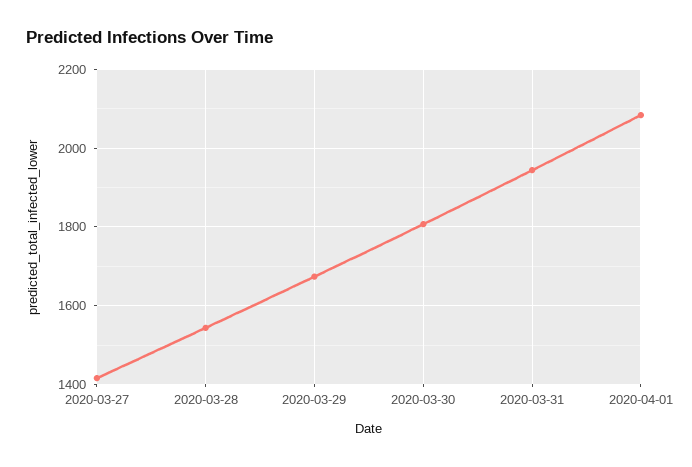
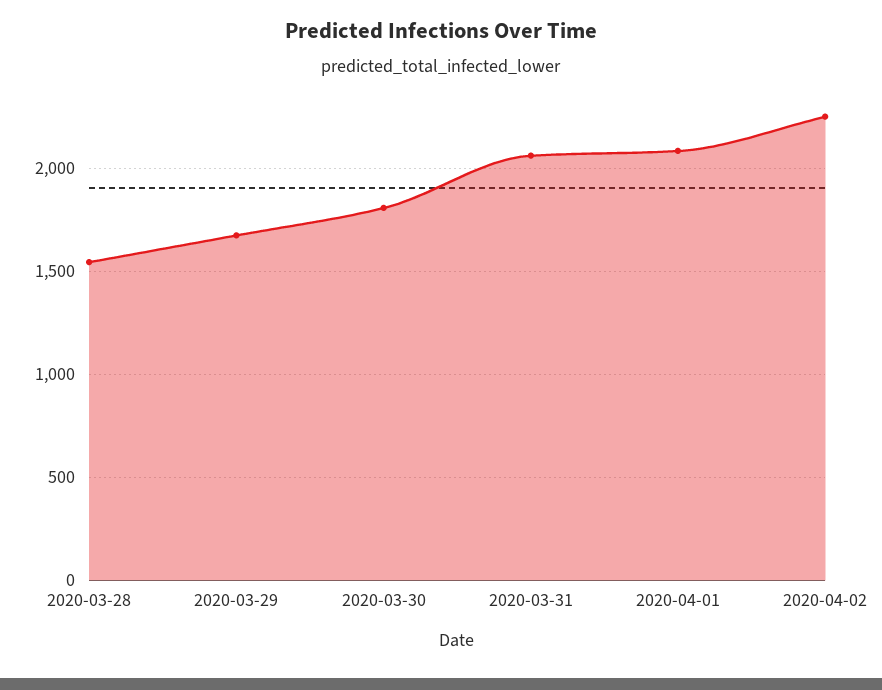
2020-03-27: 1420 -> none
2020-03-31: 1940 -> 2050
2020-04-02: none -> 2250

